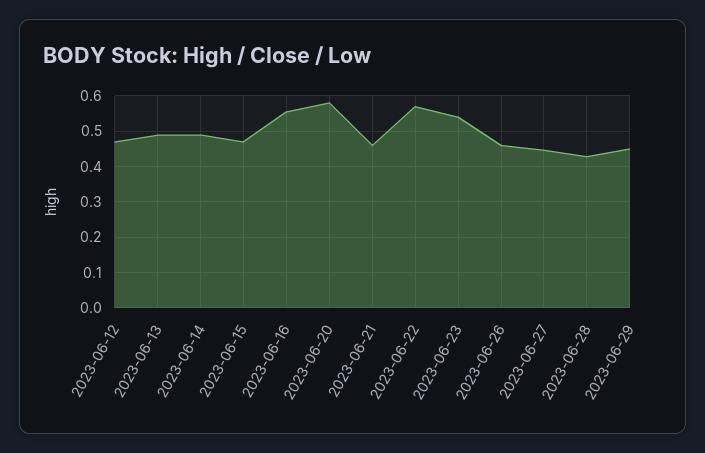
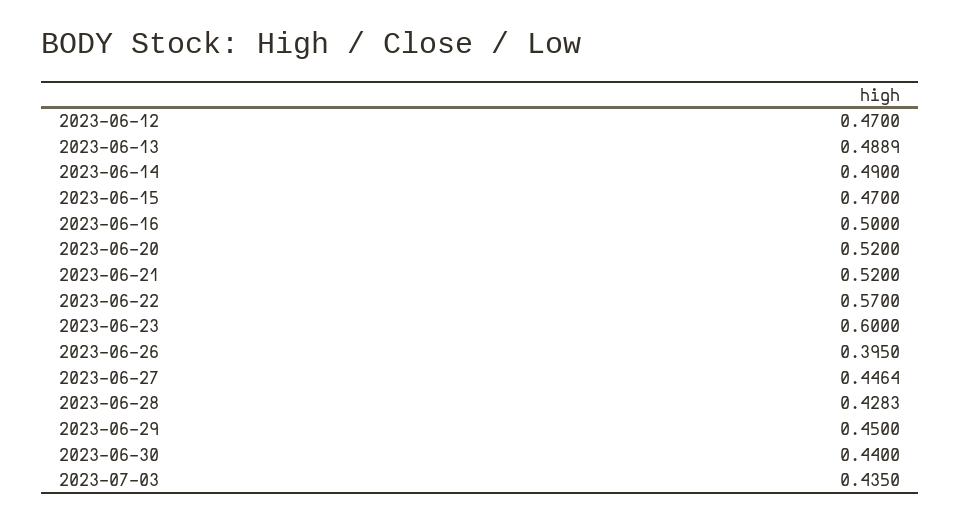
2023-06-16: 0.56 -> 0.5
2023-06-20: 0.58 -> 0.52
2023-06-21: 0.46 -> 0.52
2023-06-23: 0.54 -> 0.6
2023-06-26: 0.46 -> 0.395
2023-06-30: none -> 0.44
2023-07-03: none -> 0.435

